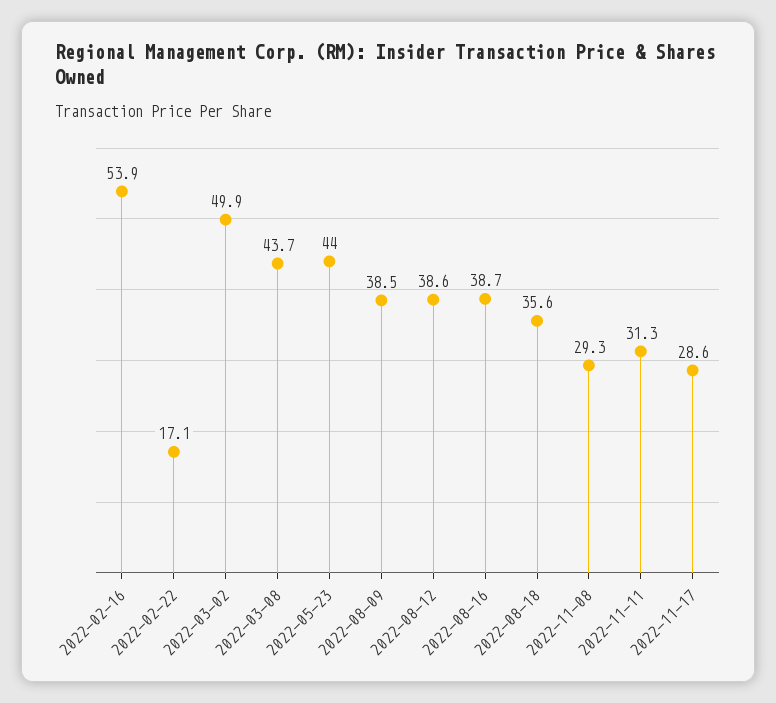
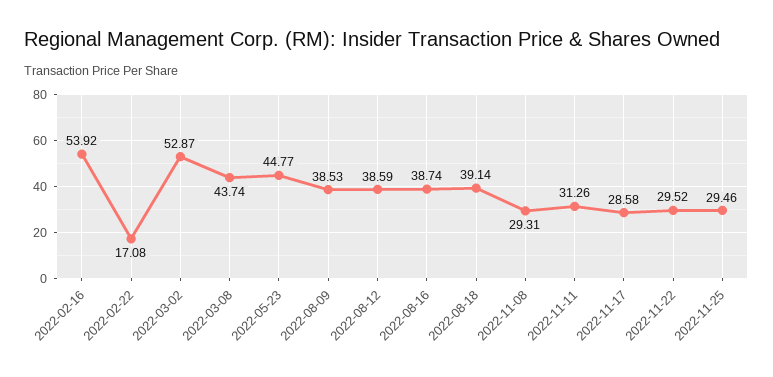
2022-03-02: 49.9 -> 52.87
2022-05-23: 44 -> 44.77
2022-08-18: 35.6 -> 39.14
2022-11-22: none -> 29.52
2022-11-25: none -> 29.46

